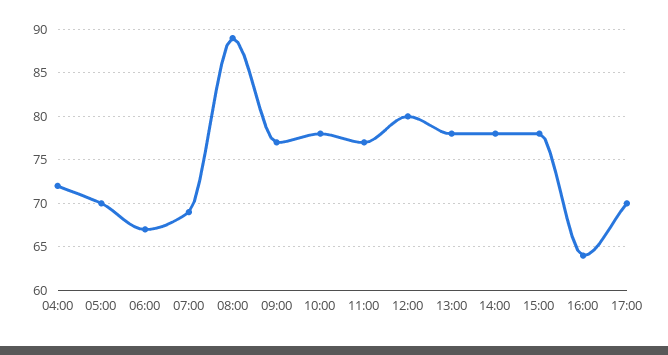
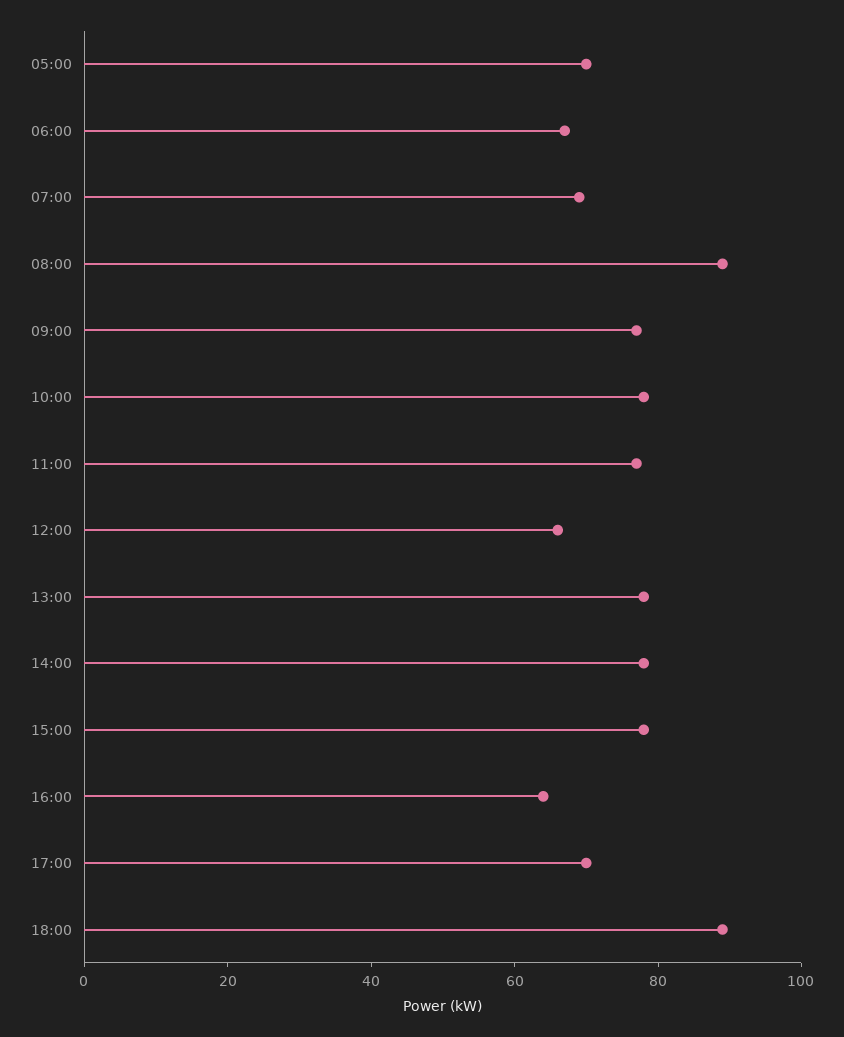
04:00: 72 -> none
12:00: 80 -> 65
18:00: none -> 90

